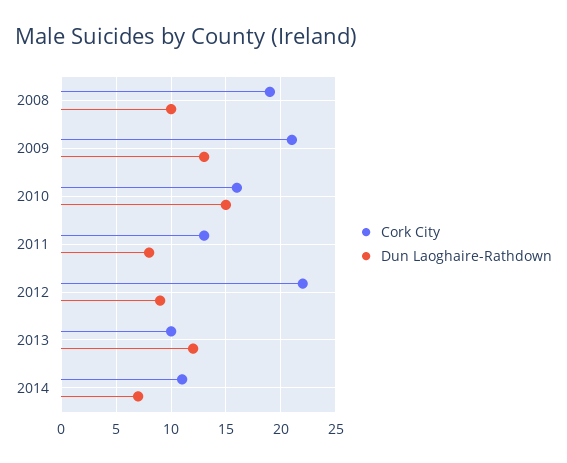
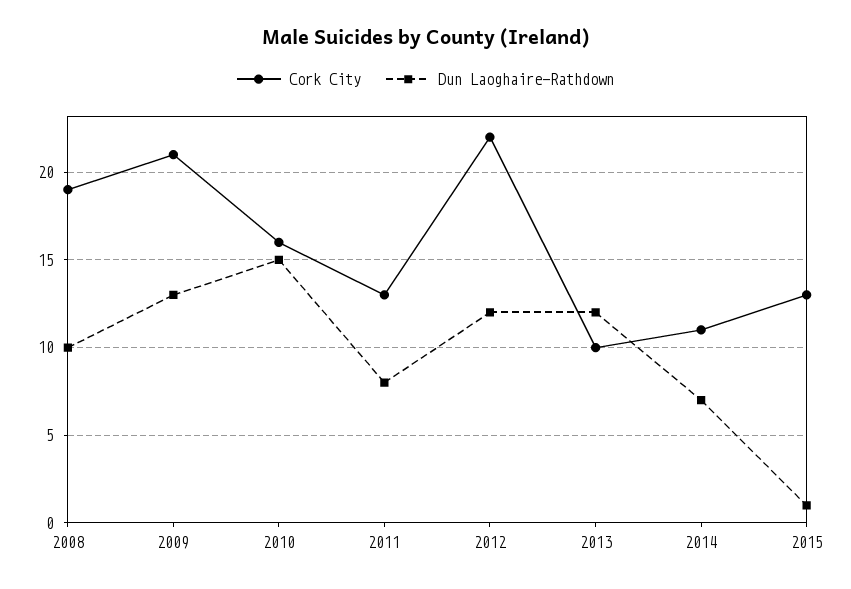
Dun Laoghaire-Rathdown, 2012: 9 -> 12
Cork City, 2015: none -> 13
Dun Laoghaire-Rathdown, 2015: none -> 1

